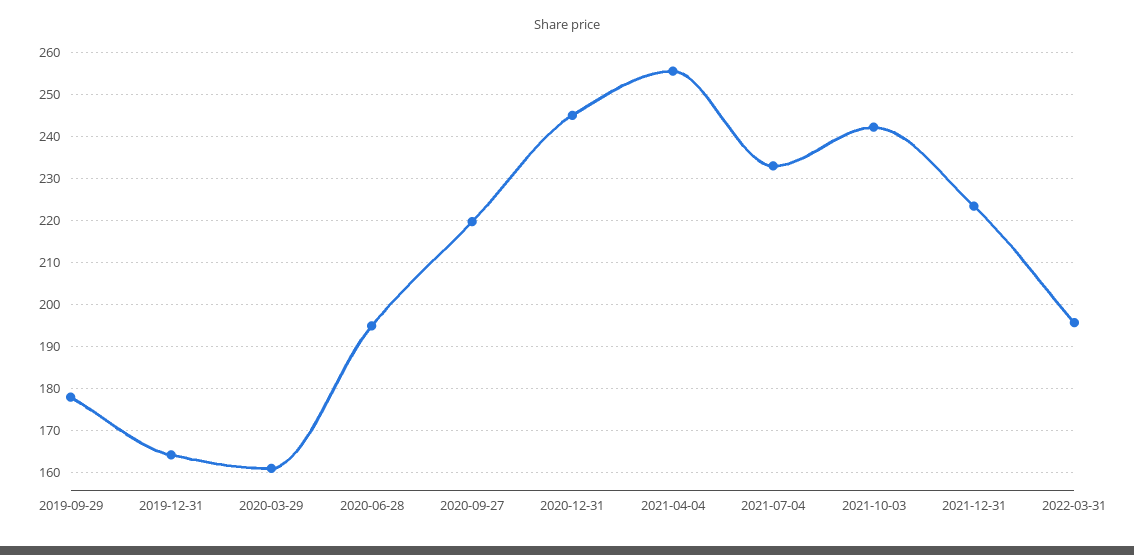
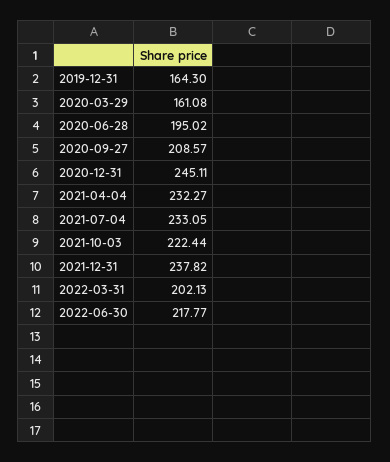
2019-09-29: 178 -> none
2020-09-27: 220 -> 208.57
2021-04-04: 256 -> 232.27
2021-10-03: 242 -> 222.44
2021-12-31: 224 -> 237.82
2022-03-31: 196 -> 202.13
2022-06-30: none -> 217.77

